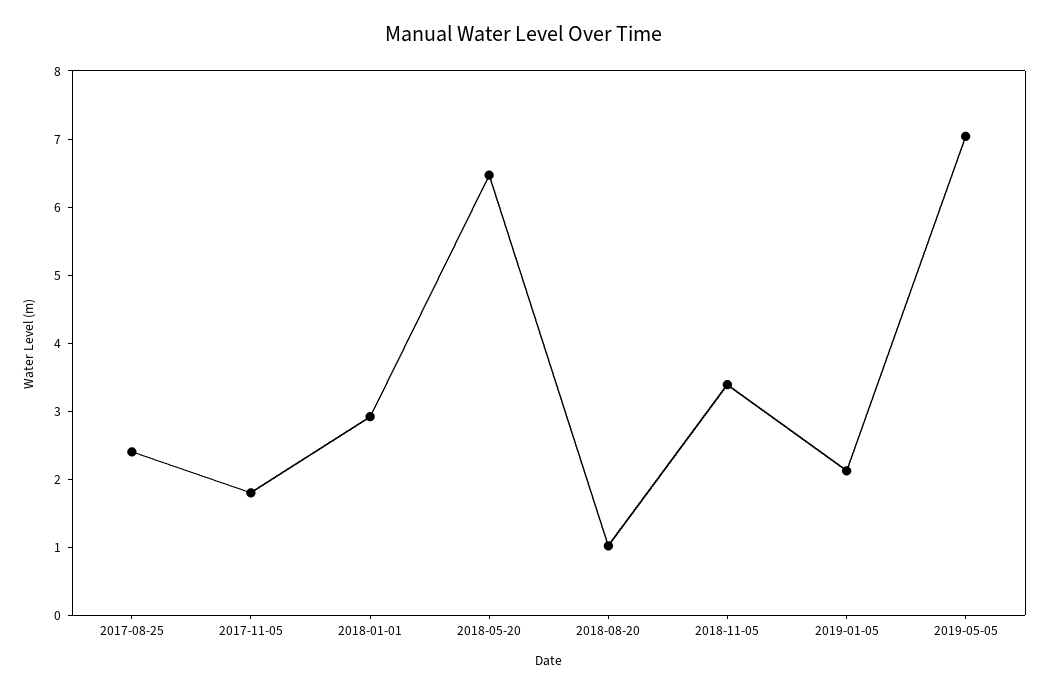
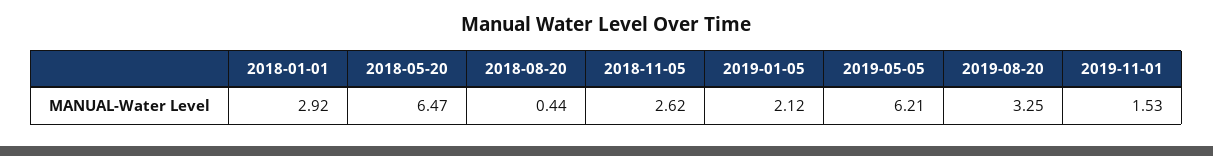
2017-08-25: 2.4 -> none
2017-11-05: 1.8 -> none
2018-08-20: 1 -> 0.44
2018-11-05: 3.4 -> 2.62
2019-05-05: 7 -> 6.21
2019-08-20: none -> 3.25
2019-11-01: none -> 1.53

